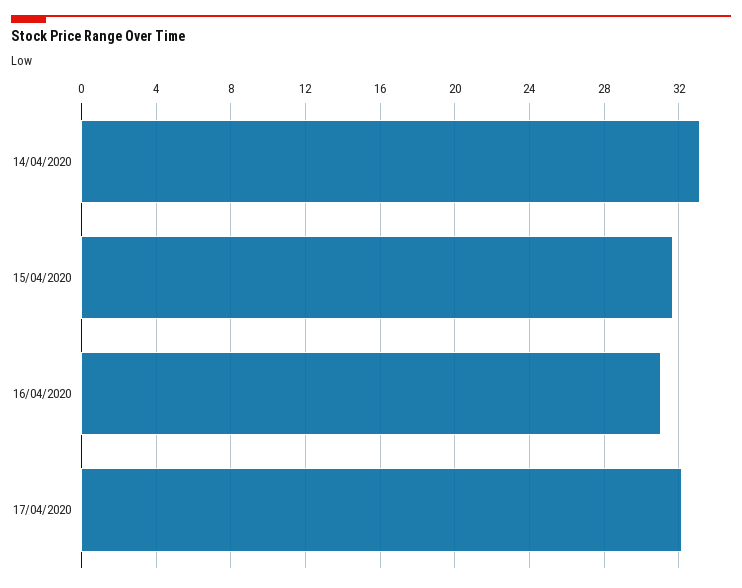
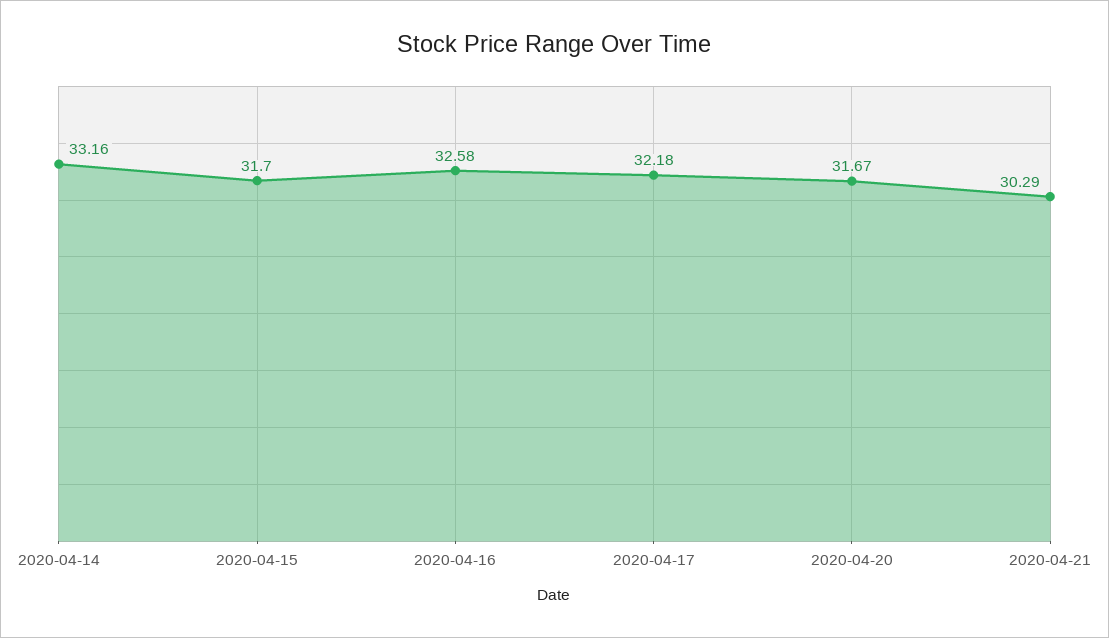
16/04/2020: 31 -> 32.58
2020-04-20: none -> 31.67
2020-04-21: none -> 30.29

